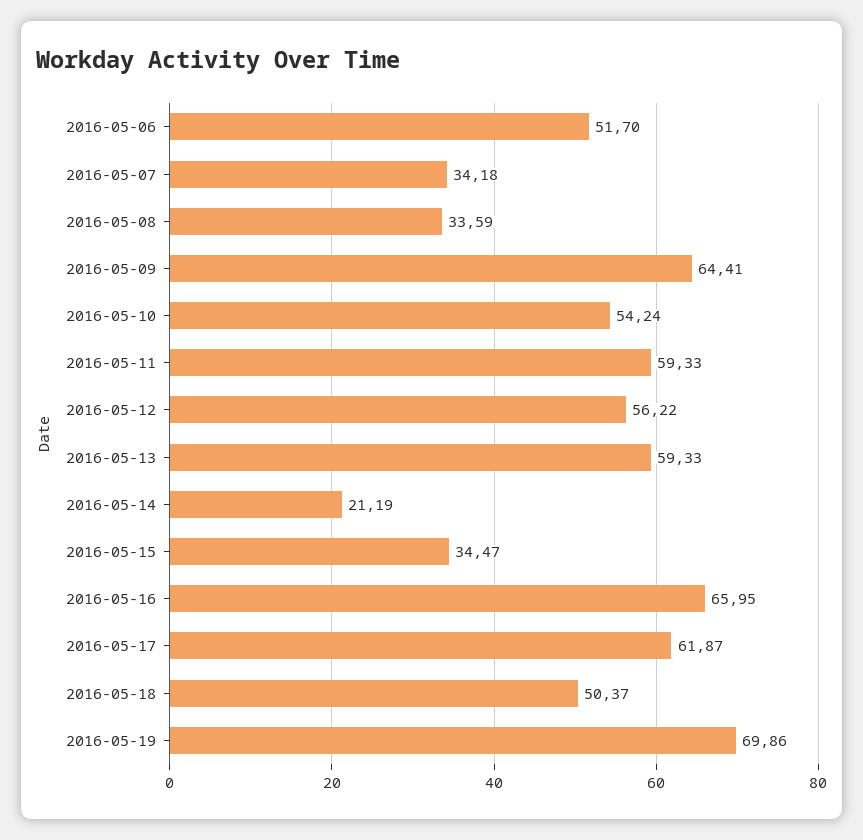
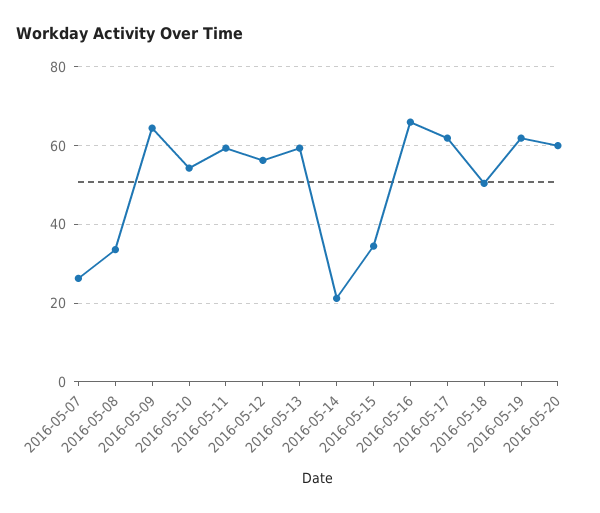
2016-05-06: 51.7 -> none
2016-05-07: 34.18 -> 26
2016-05-19: 69.86 -> 62
2016-05-20: none -> 60

